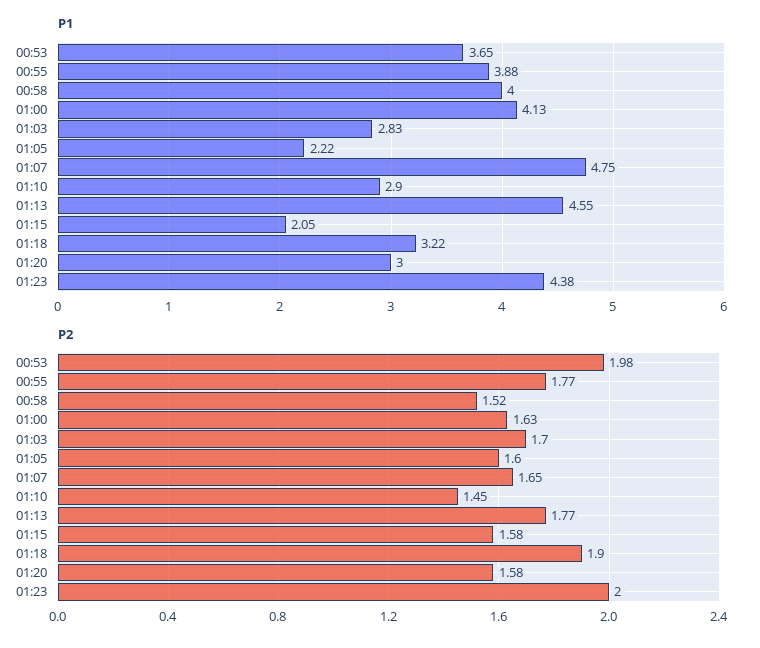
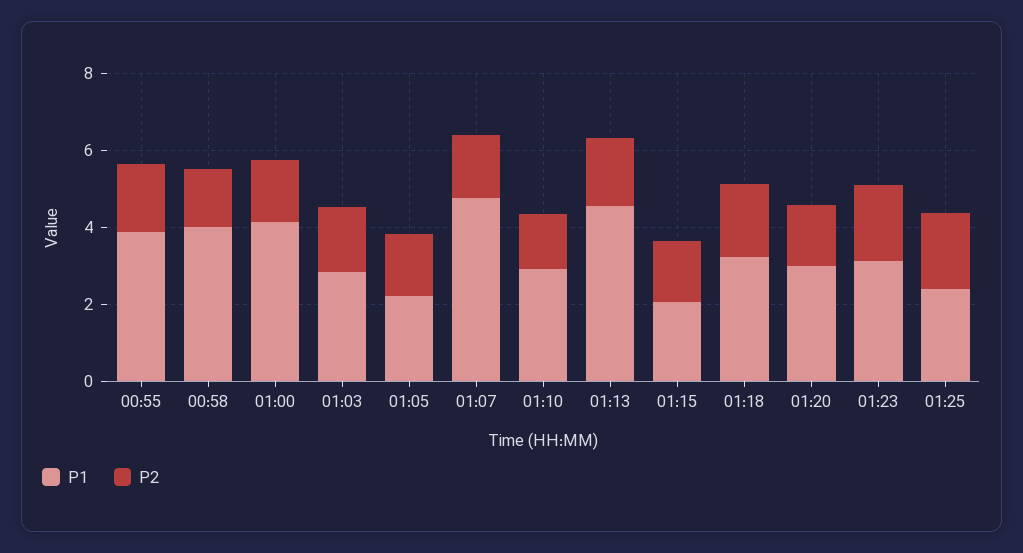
P1, 00:53: 3.65 -> none
P1, 01:23: 4.38 -> 3
P2, 00:53: 1.98 -> none
P1, 01:25: none -> 2.5
P2, 01:25: none -> 2

